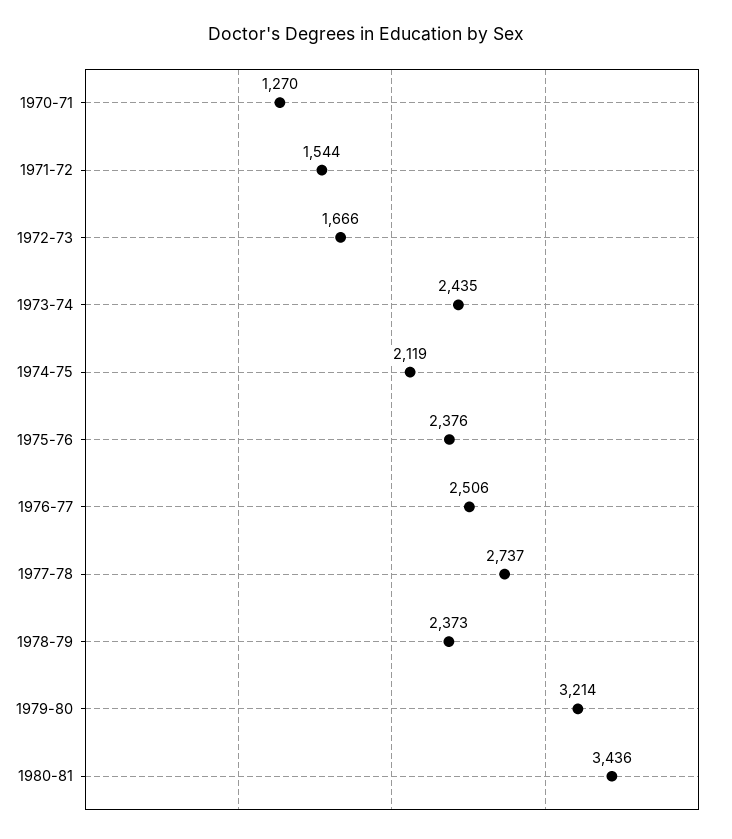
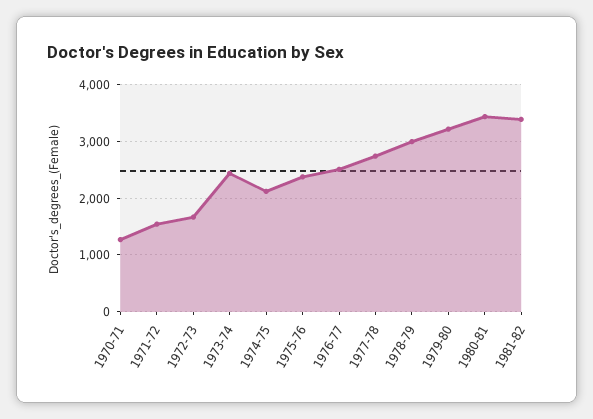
1978-79: 2373 -> 3000
1981-82: none -> 3400

